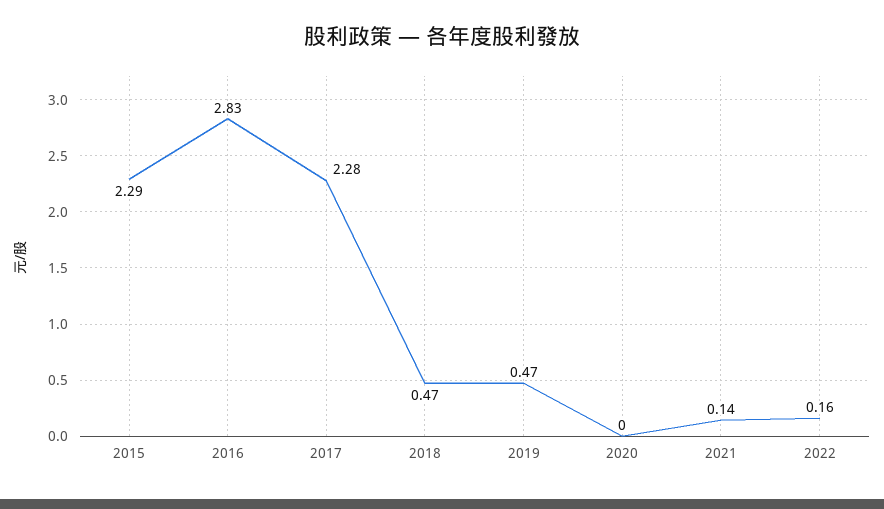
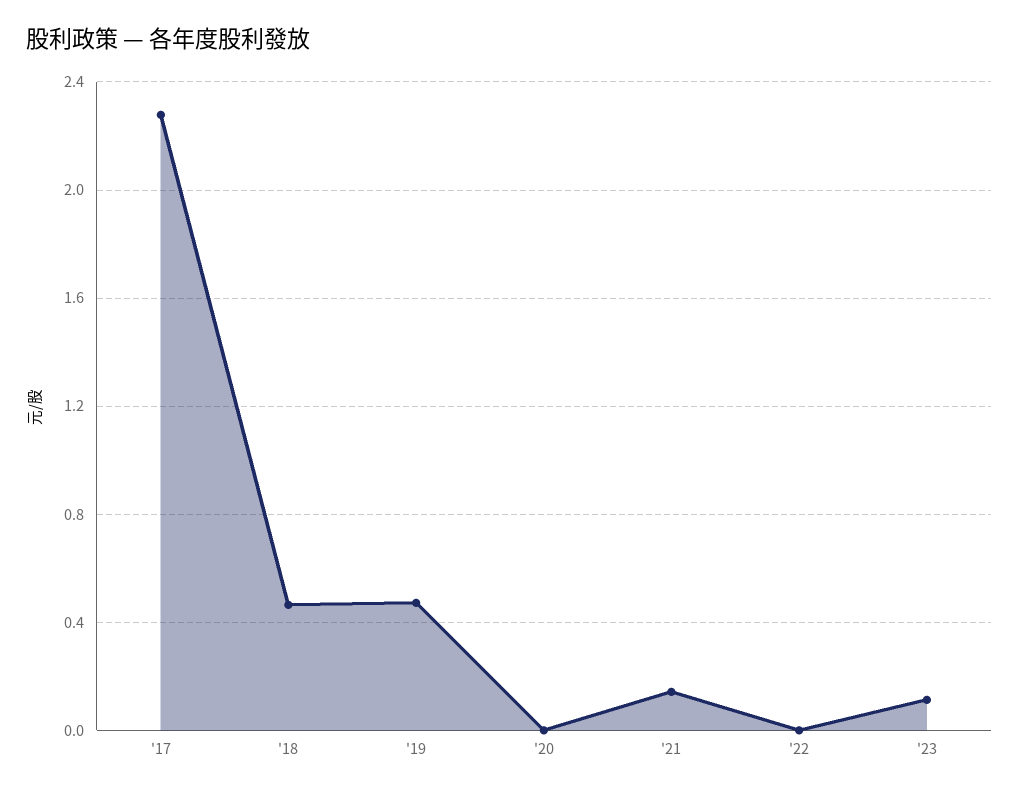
2015: 2.29 -> none
2016: 2.83 -> none
2022: 0.16 -> 0
'23: none -> 0.1

